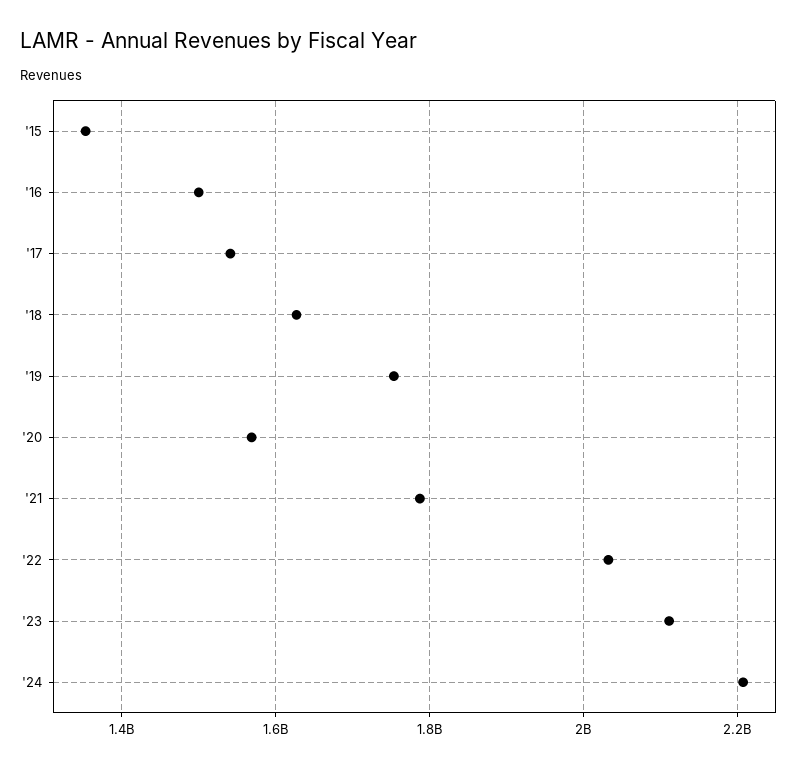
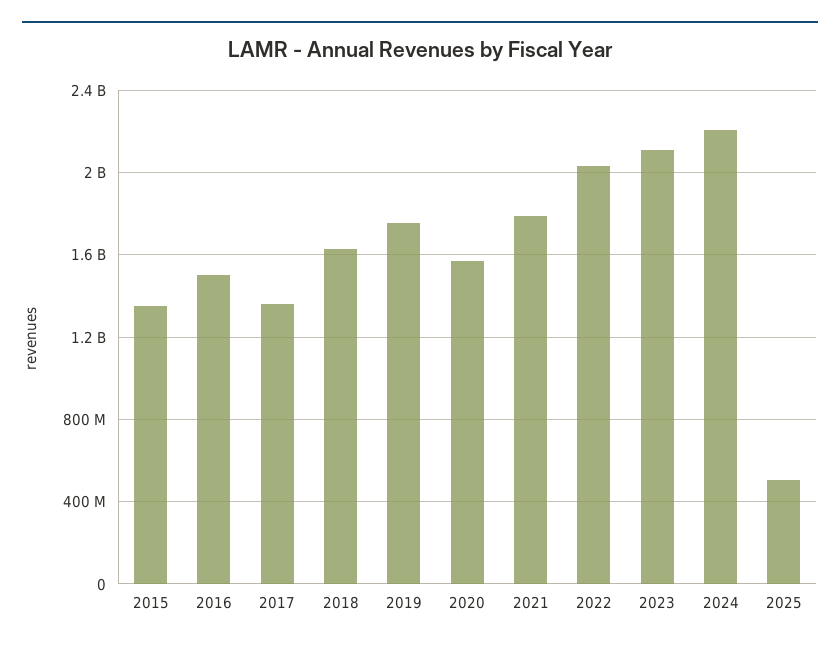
'17: 1540000000 -> 1350000000
2025: none -> 500000000

